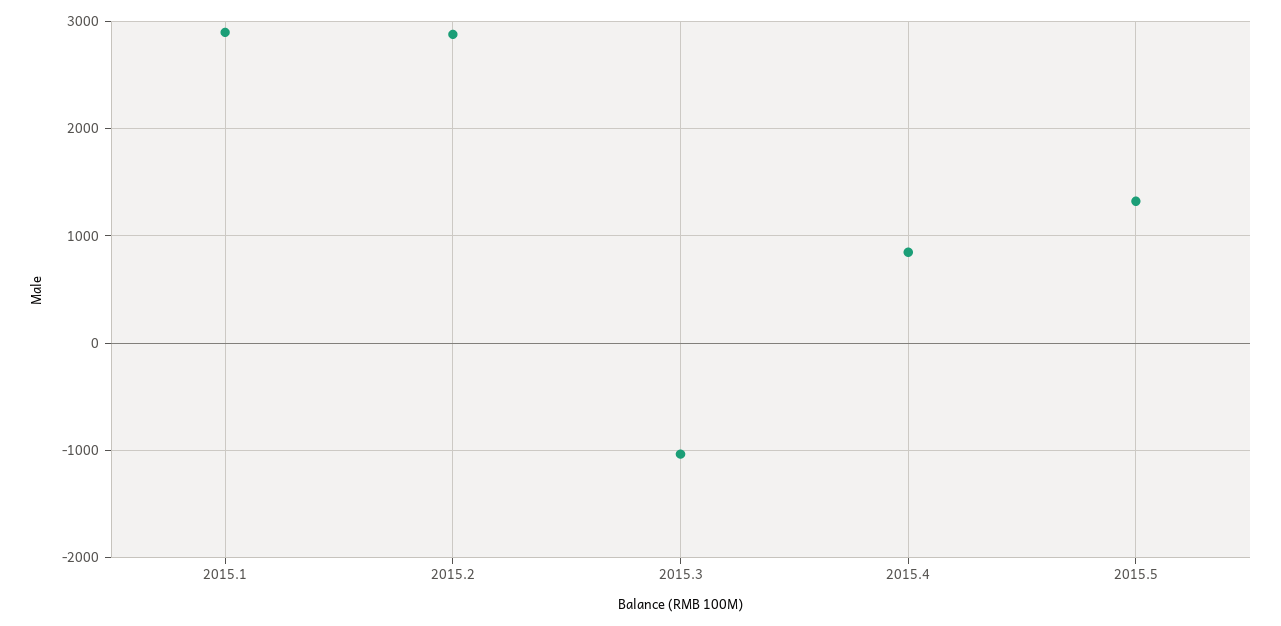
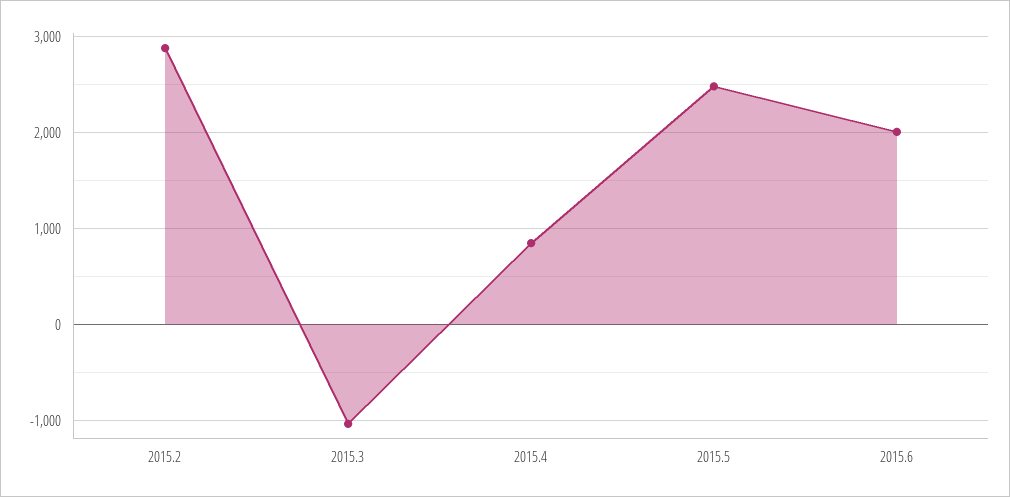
2015.1: 2900 -> none
2015.5: 1300 -> 2500
2015.6: none -> 2000

